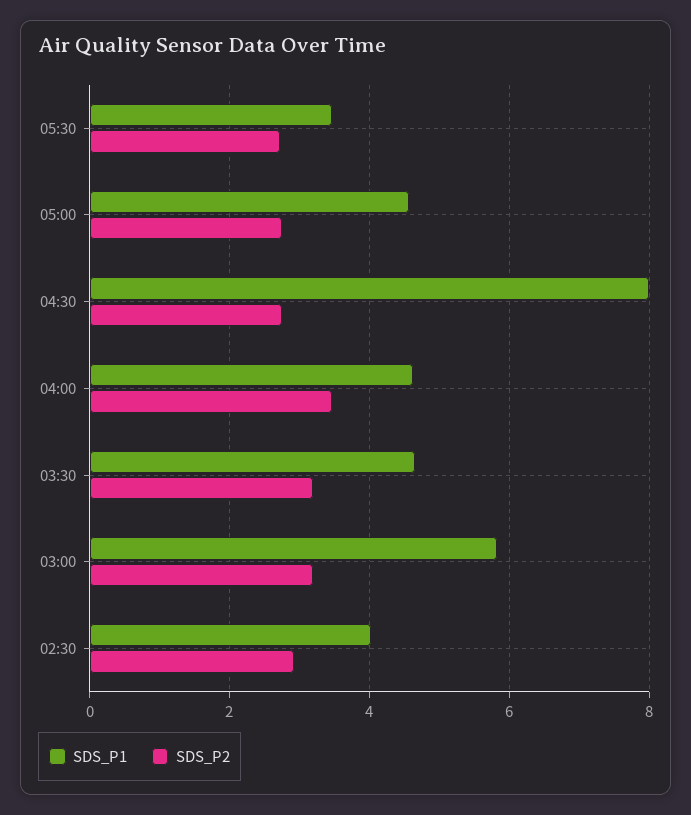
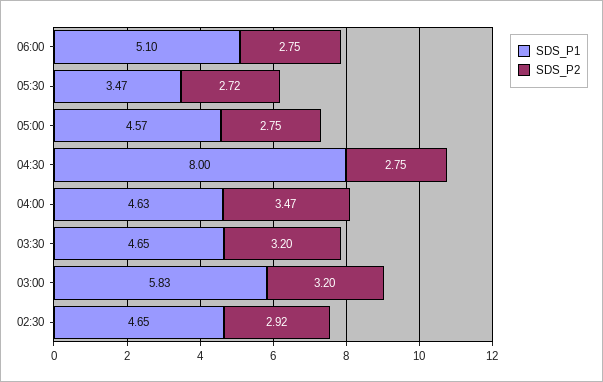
SDS_P1, 02:30: 4 -> 4.65
SDS_P1, 06:00: none -> 5.1
SDS_P2, 06:00: none -> 2.75

